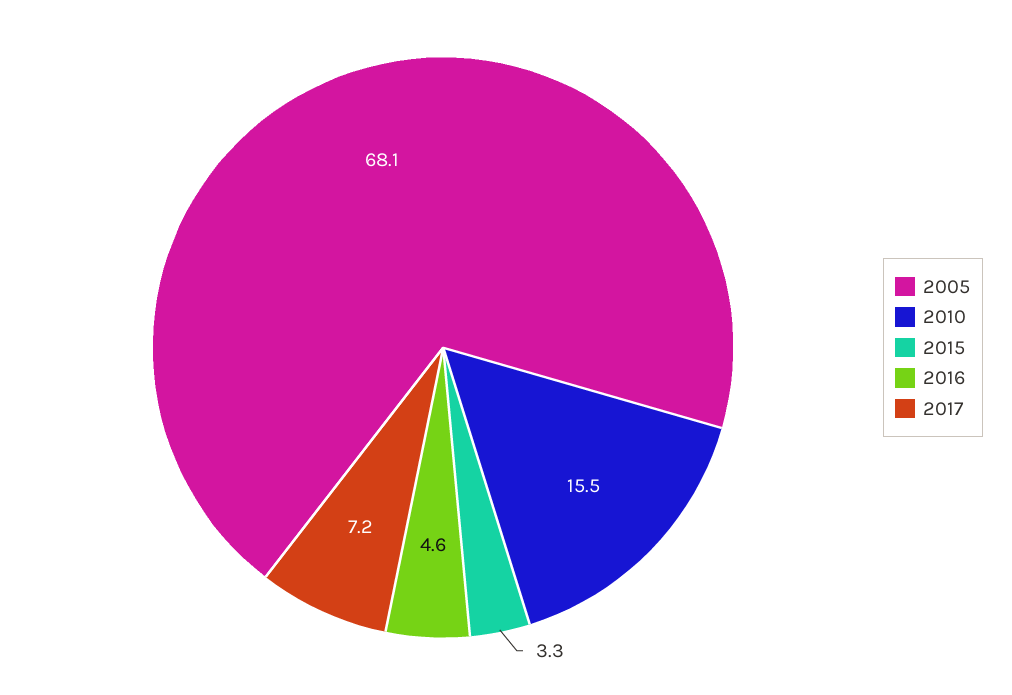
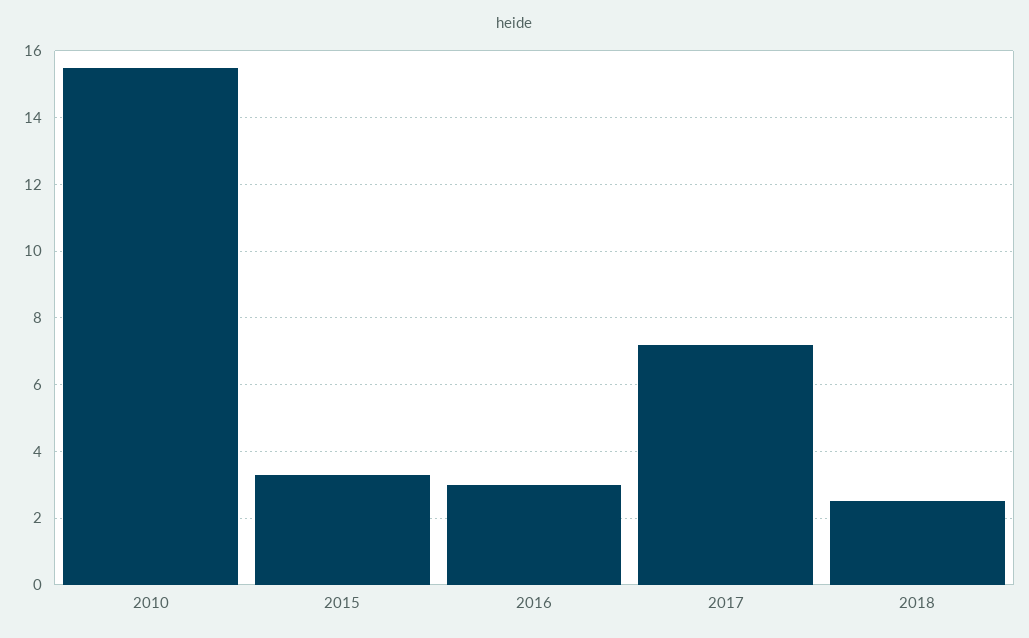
2005: 68.1 -> none
2016: 4.6 -> 3
2018: none -> 2.5

